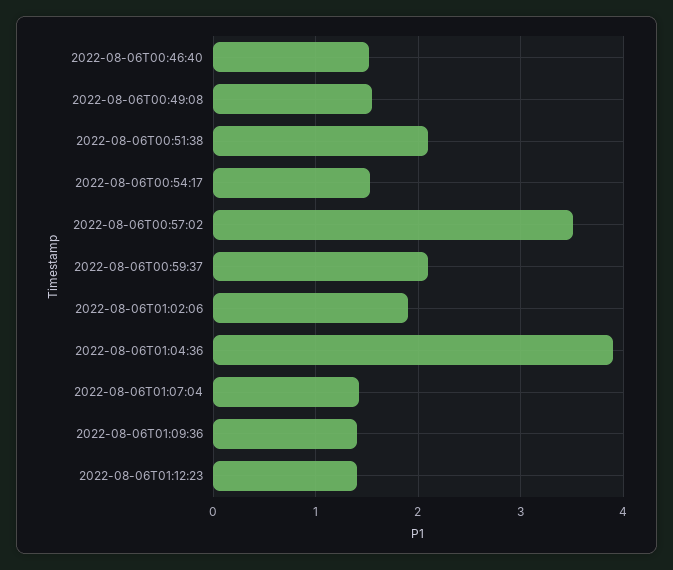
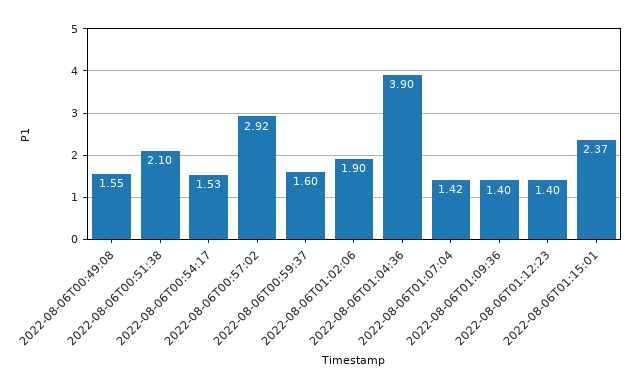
2022-08-06T00:46:40: 1.5 -> none
2022-08-06T00:57:02: 3.5 -> 2.92
2022-08-06T00:59:37: 2.1 -> 1.6
2022-08-06T01:15:01: none -> 2.37

